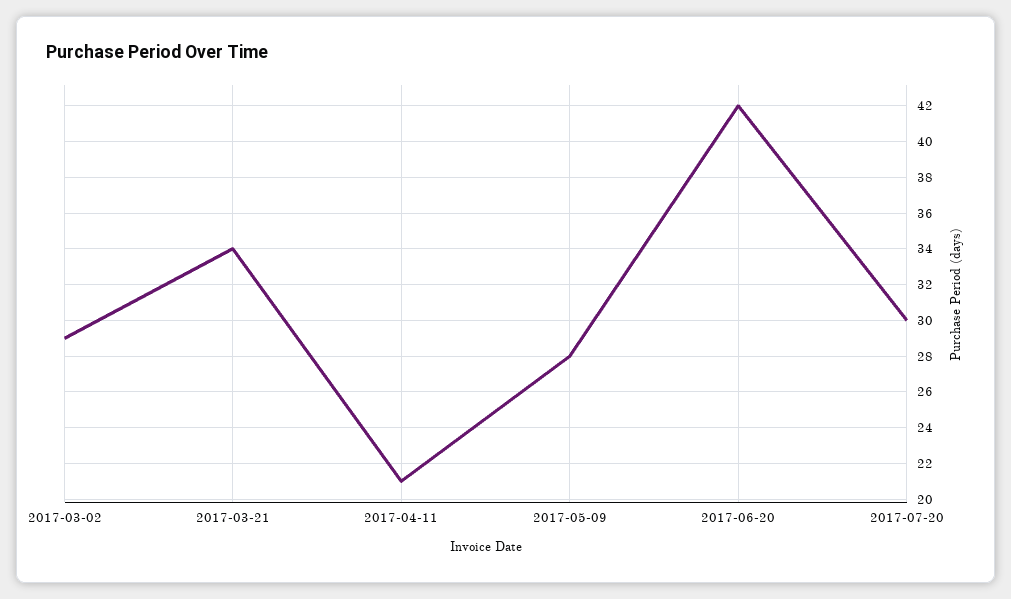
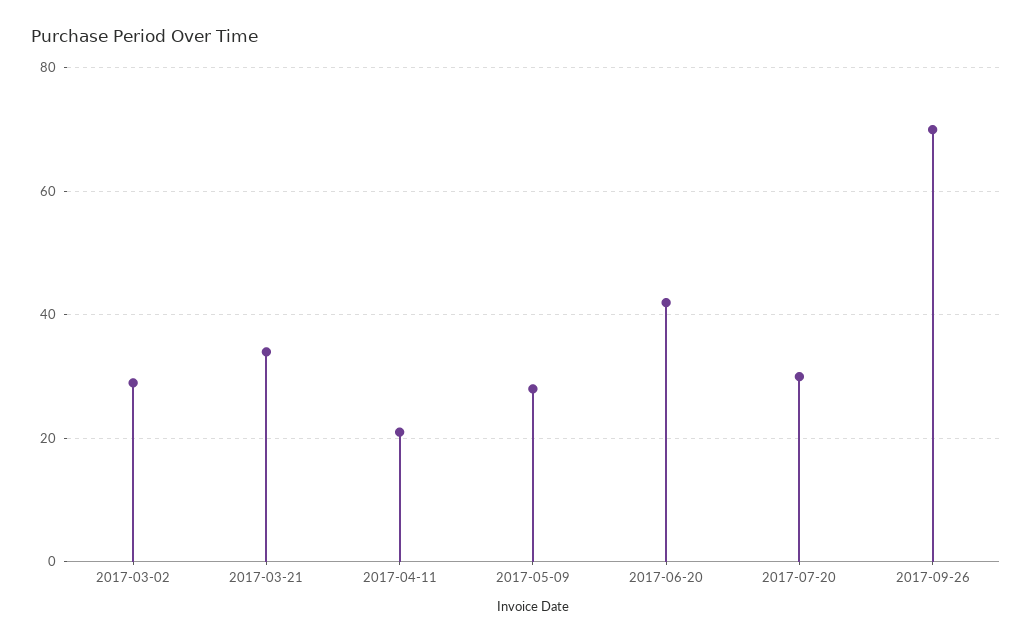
2017-09-26: none -> 70

